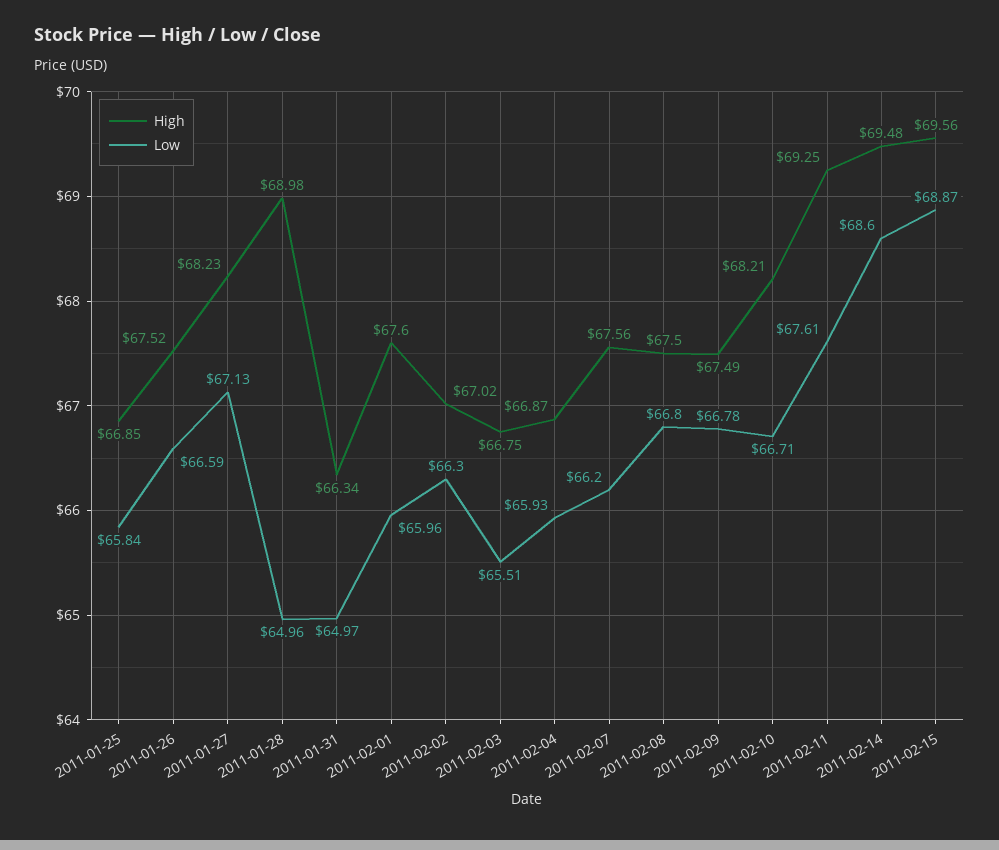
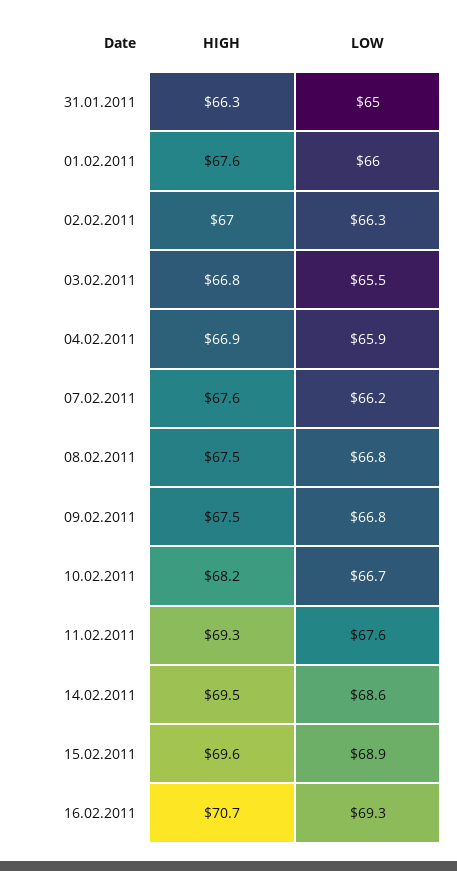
High, 2011-01-25: 66.85 -> none
Low, 2011-01-25: 65.84 -> none
High, 2011-01-26: 67.52 -> none
Low, 2011-01-26: 66.59 -> none
High, 2011-01-27: 68.23 -> none
Low, 2011-01-27: 67.13 -> none
High, 2011-01-28: 68.98 -> none
Low, 2011-01-28: 64.96 -> none
High, 16.02.2011: none -> 70.7
Low, 16.02.2011: none -> 69.3

